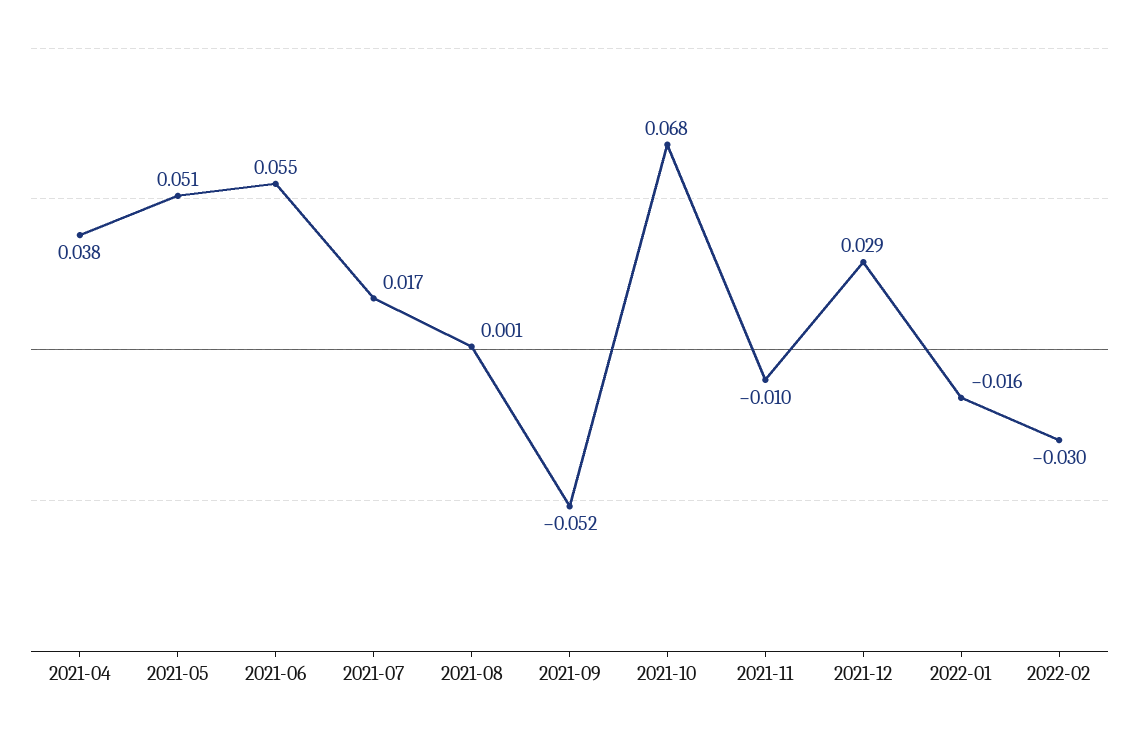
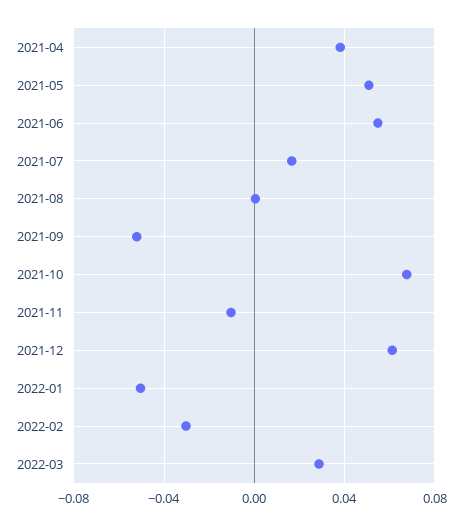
2021-12: 0.029 -> 0.06
2022-01: -0.016 -> -0.05
2022-03: none -> 0.03

